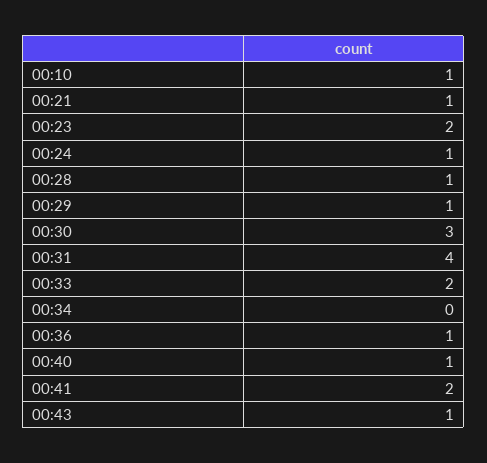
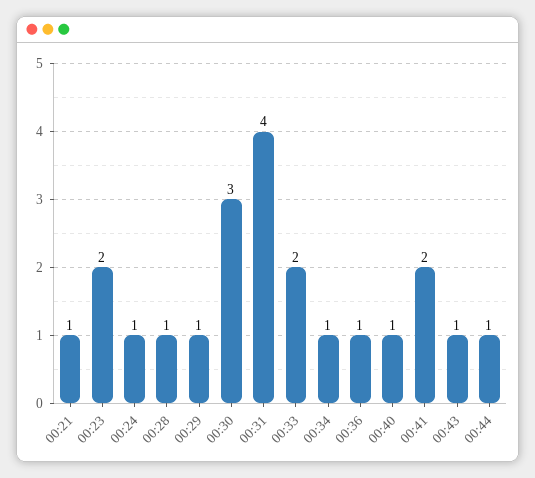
00:10: 1 -> none
00:34: 0 -> 1
00:44: none -> 1

